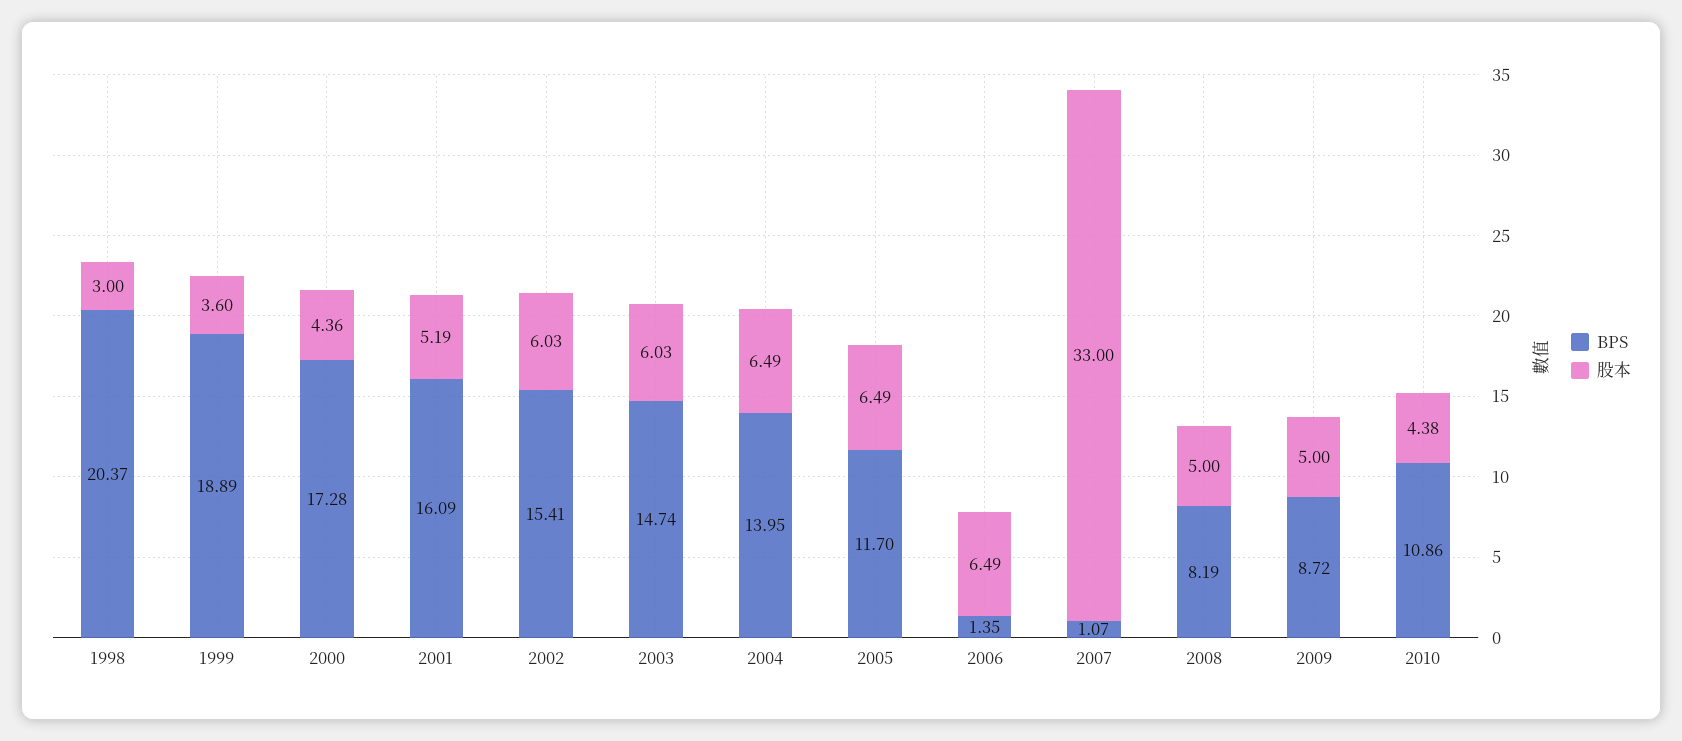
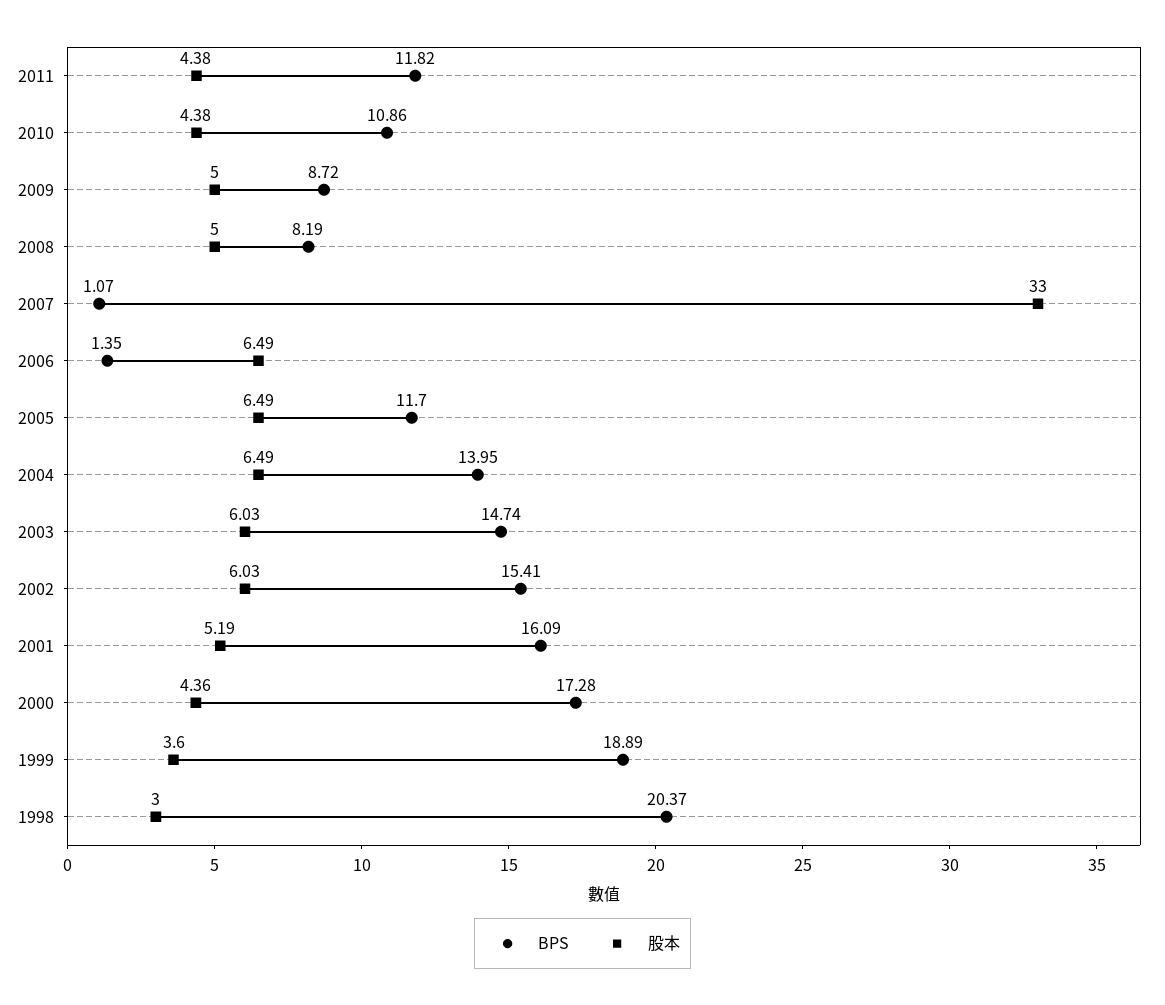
BPS, 2011: none -> 11.82
股本, 2011: none -> 4.38

